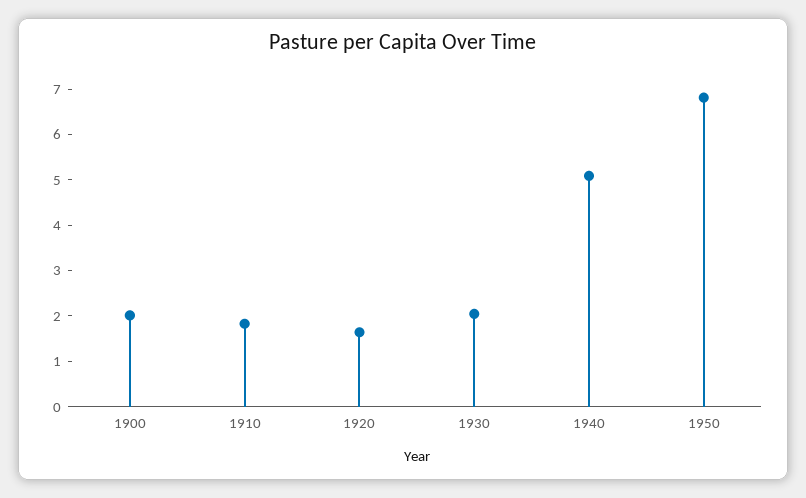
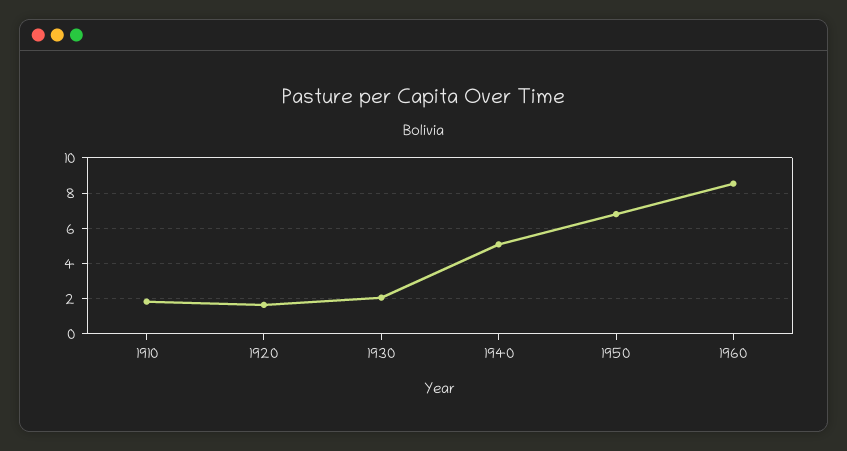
1900: 2 -> none
1960: none -> 8.5

